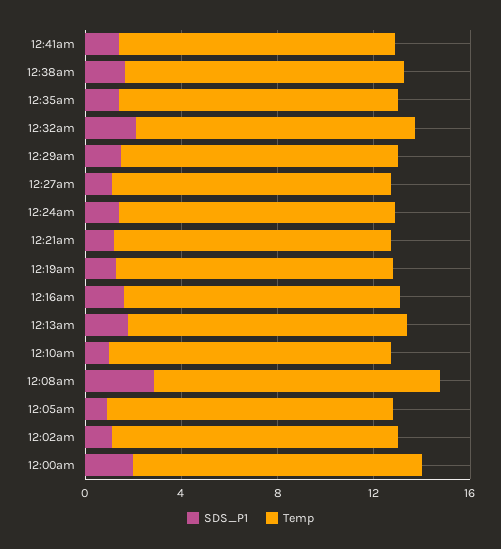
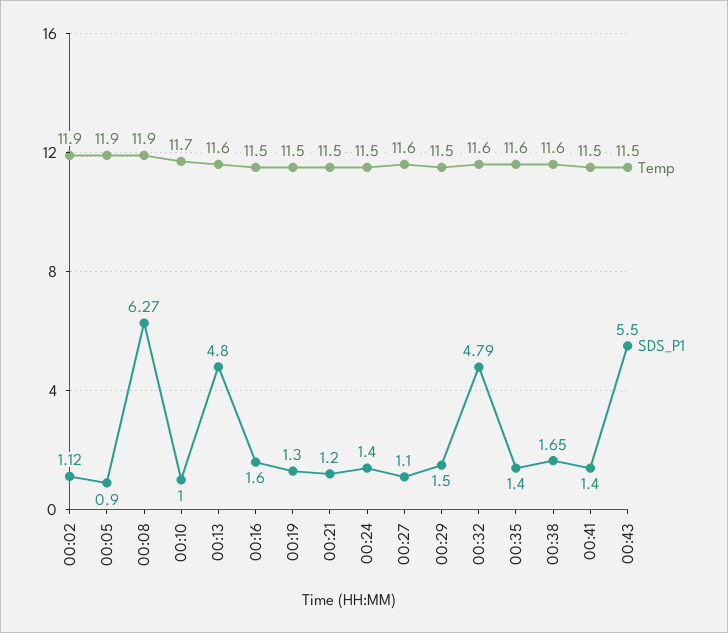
SDS_P1, 12:32am: 2 -> 4.79
SDS_P1, 12:13am: 2 -> 4.8
SDS_P1, 12:08am: 3 -> 6.27
SDS_P1, 12:00am: 2 -> none
Temp, 12:00am: 12 -> none
Temp, 00:43: none -> 11.5
SDS_P1, 00:43: none -> 5.5

